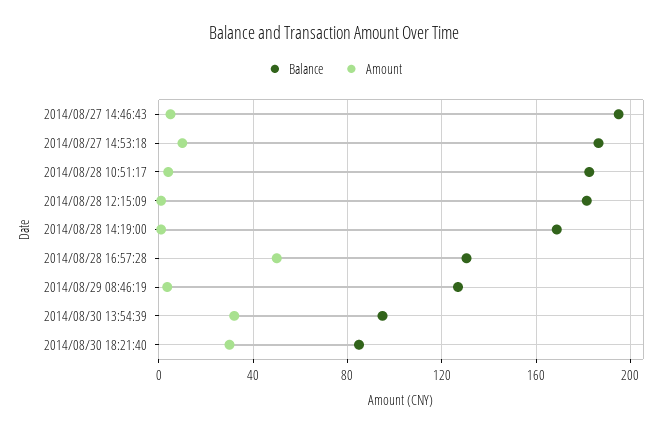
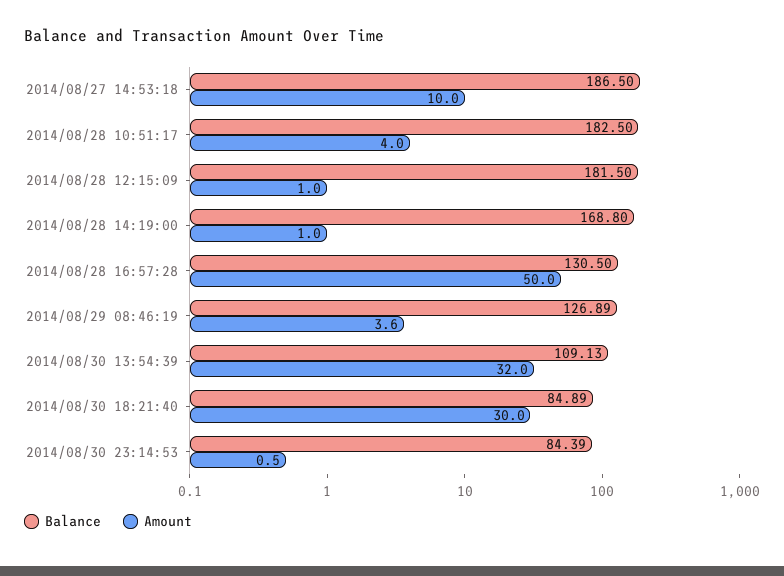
Balance, 2014/08/27 14:46:43: 195 -> none
Amount, 2014/08/27 14:46:43: 5 -> none
Balance, 2014/08/30 13:54:39: 95 -> 109.13
Balance, 2014/08/30 23:14:53: none -> 84.39
Amount, 2014/08/30 23:14:53: none -> 0.5

